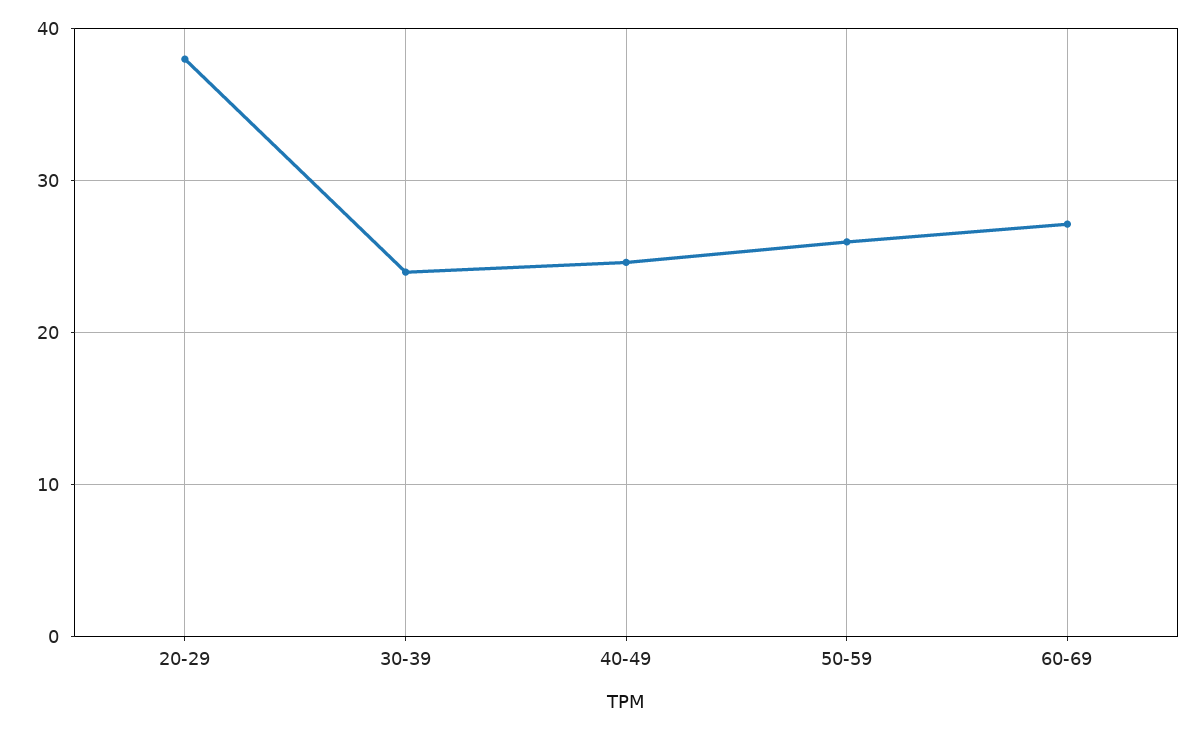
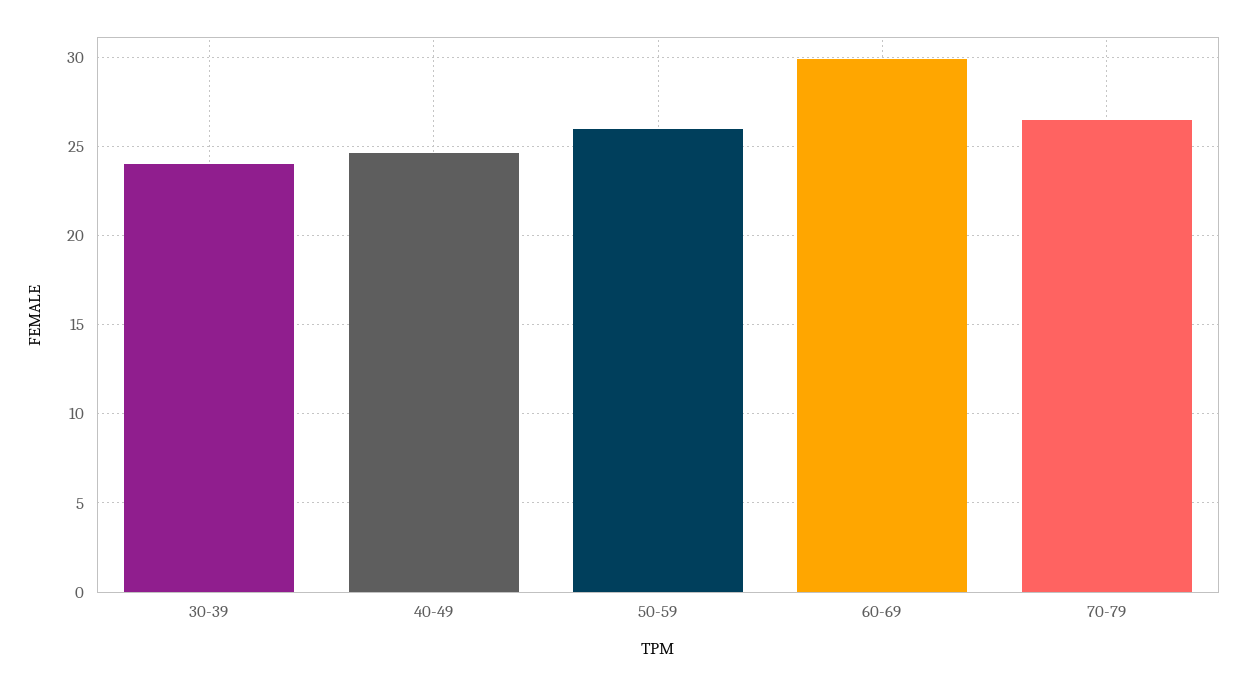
20-29: 38 -> none
60-69: 27 -> 30
70-79: none -> 26.5

